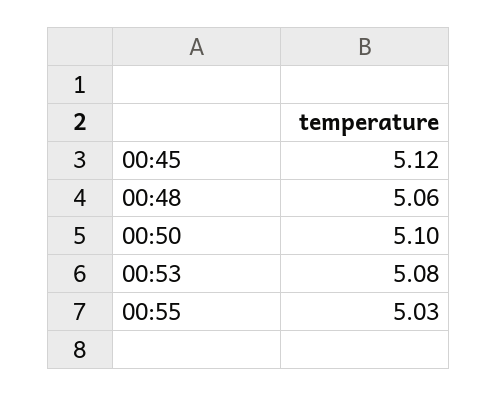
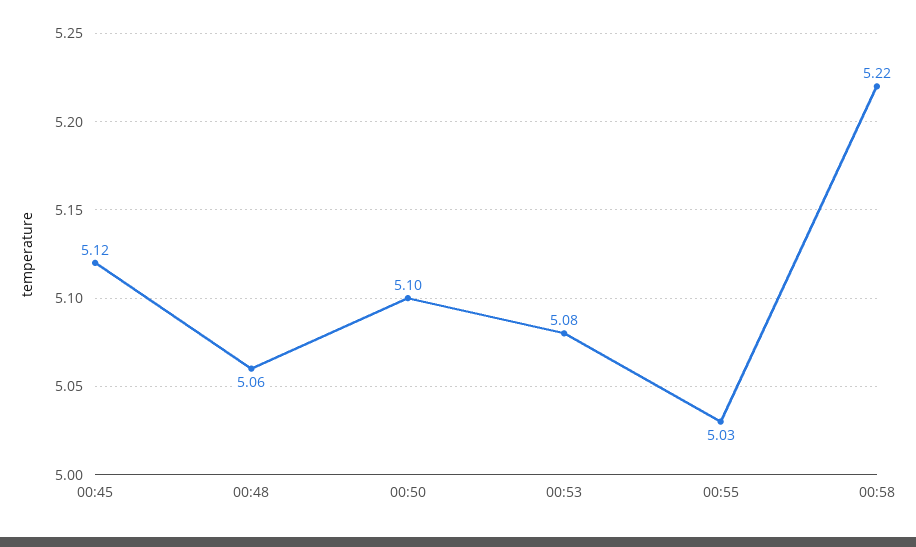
00:58: none -> 5.22

